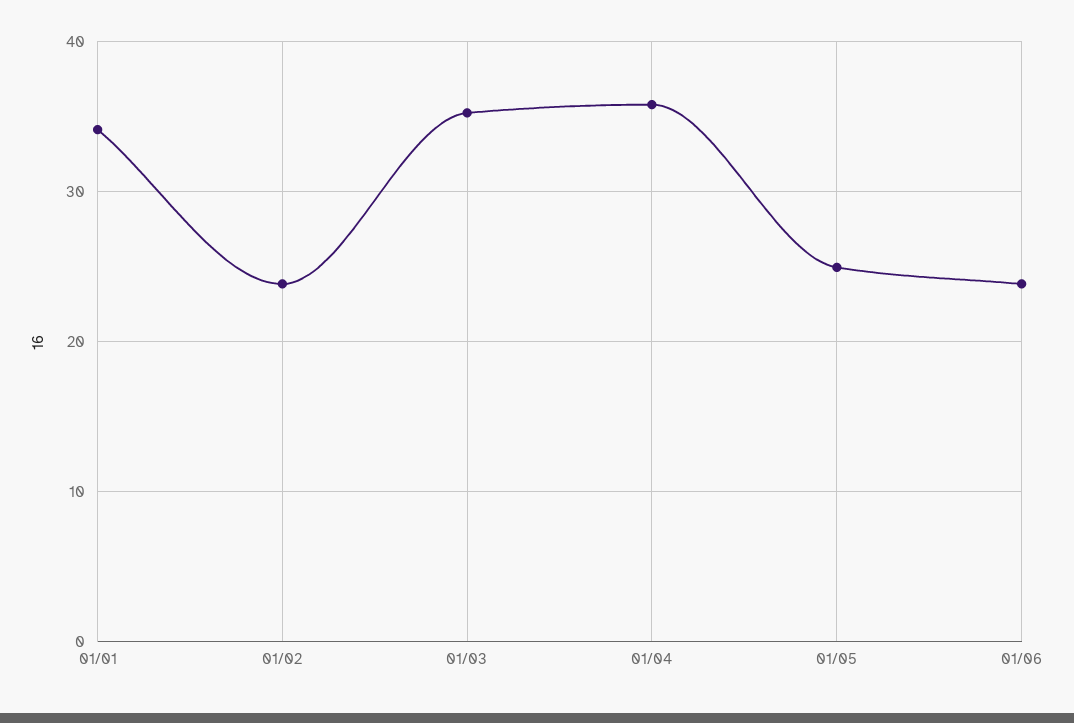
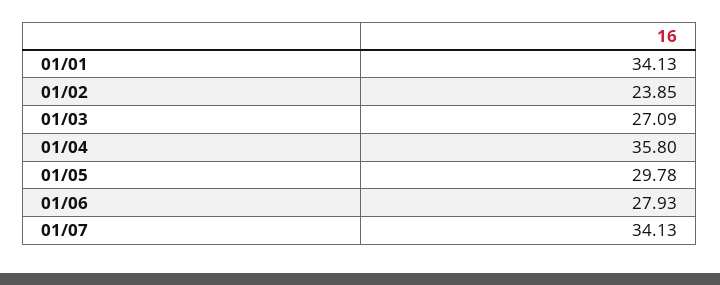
01/03: 35 -> 27.09
01/05: 25 -> 29.78
01/06: 24 -> 27.93
01/07: none -> 34.13

